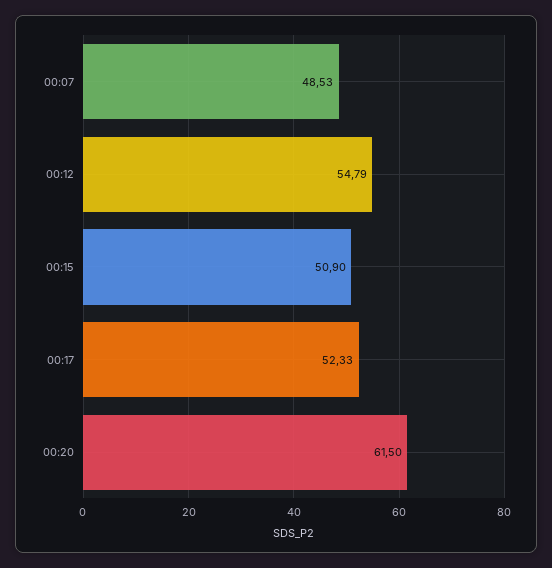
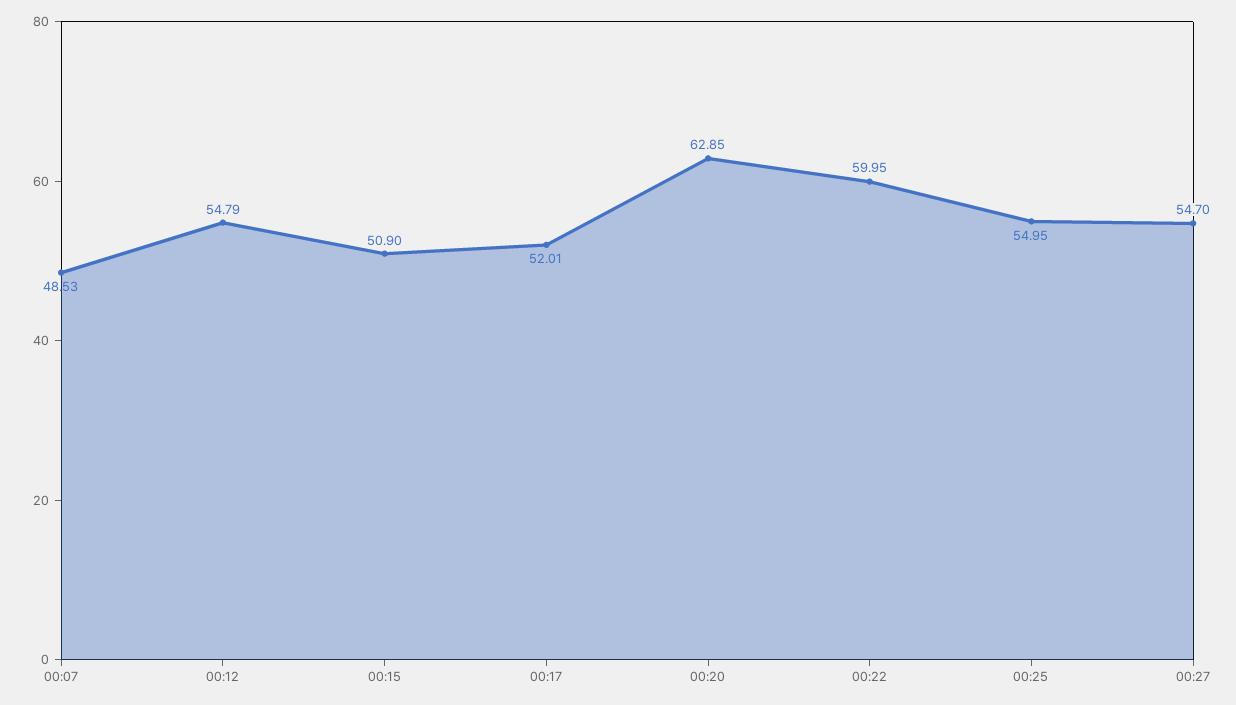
00:17: 52.33 -> 52.01
00:20: 61.5 -> 62.85
00:22: none -> 59.95
00:25: none -> 54.95
00:27: none -> 54.7

